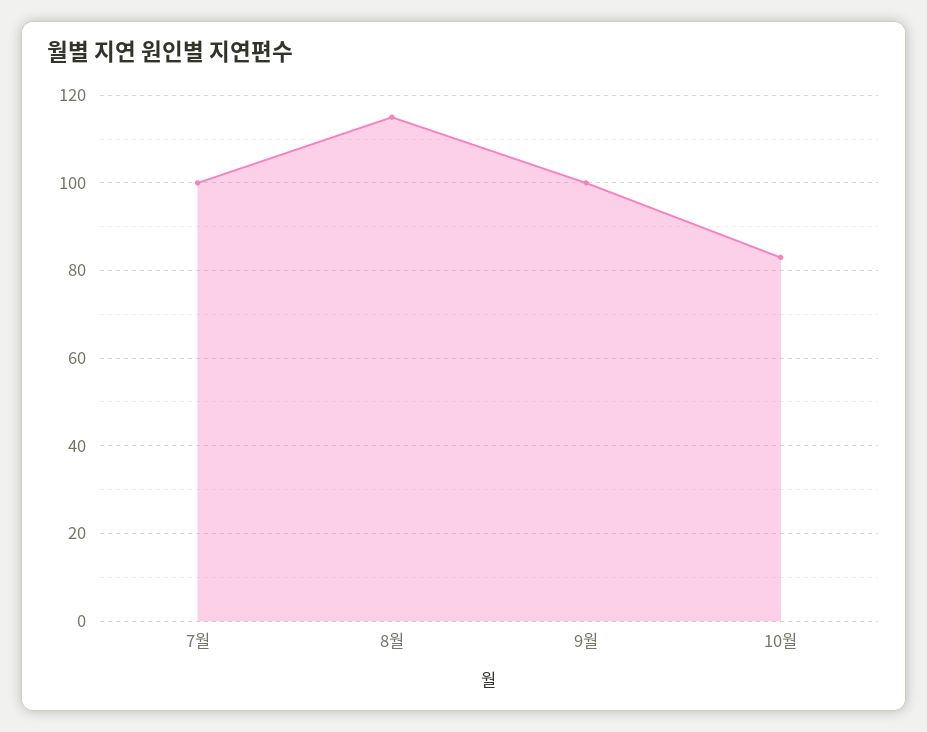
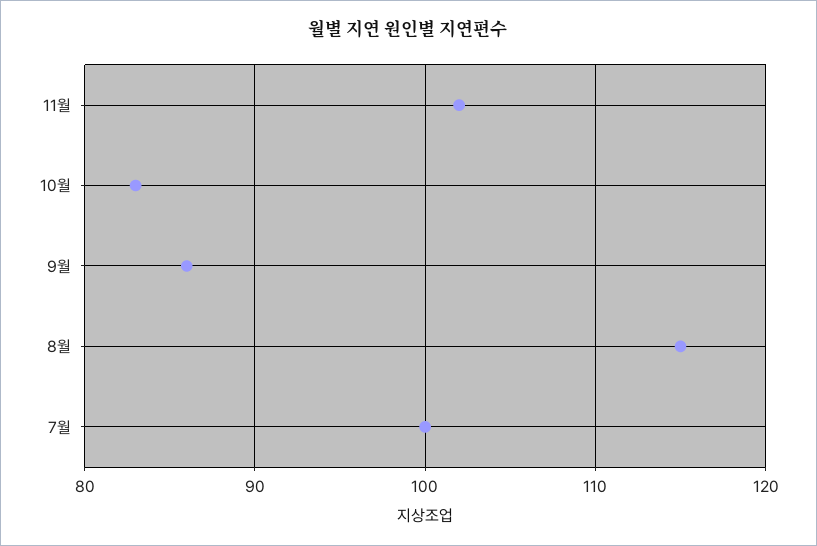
9월: 100 -> 86
11월: none -> 102

